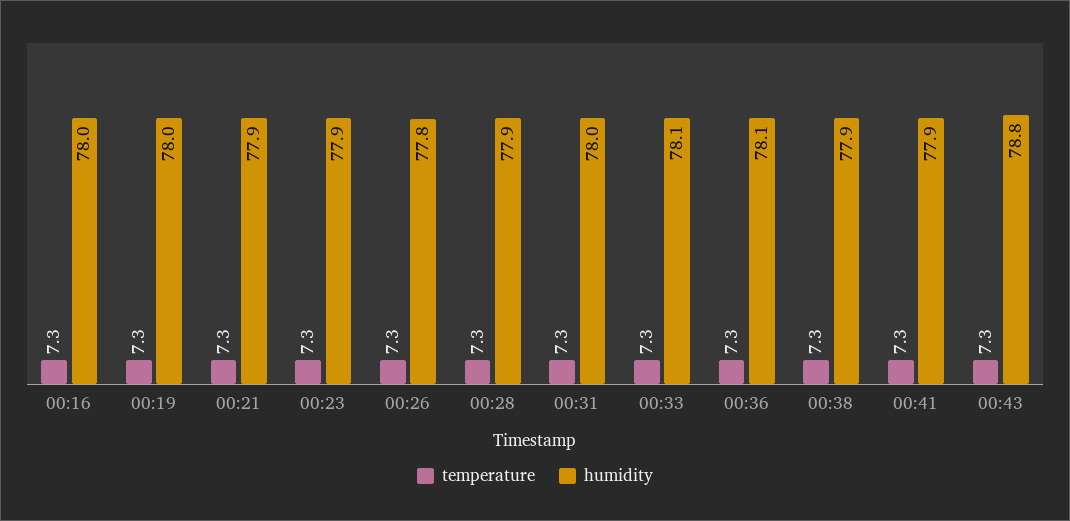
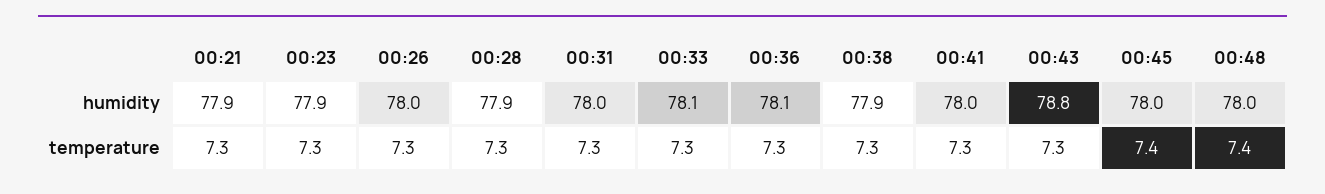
temperature, 00:16: 7.3 -> none
humidity, 00:16: 78 -> none
temperature, 00:19: 7.3 -> none
humidity, 00:19: 78 -> none
humidity, 00:26: 77.8 -> 78
humidity, 00:41: 77.9 -> 78
humidity, 00:45: none -> 78
humidity, 00:48: none -> 78
temperature, 00:45: none -> 7.4
temperature, 00:48: none -> 7.4

